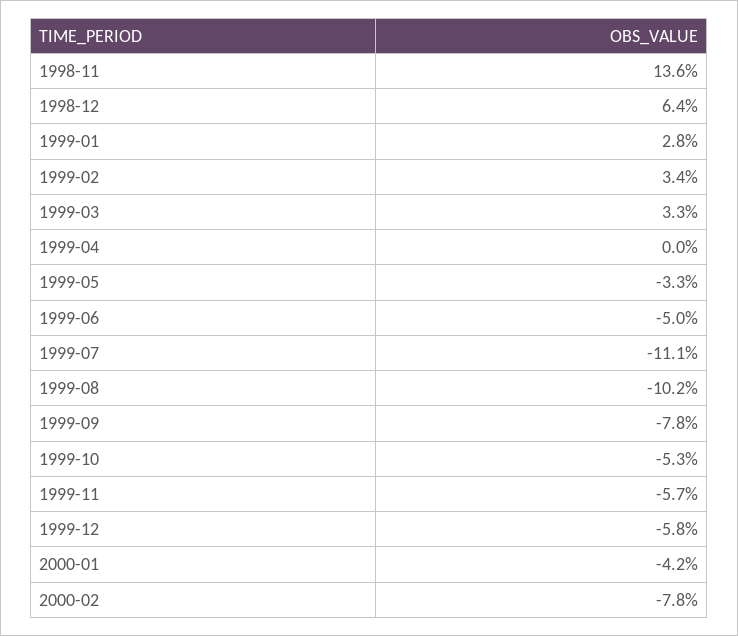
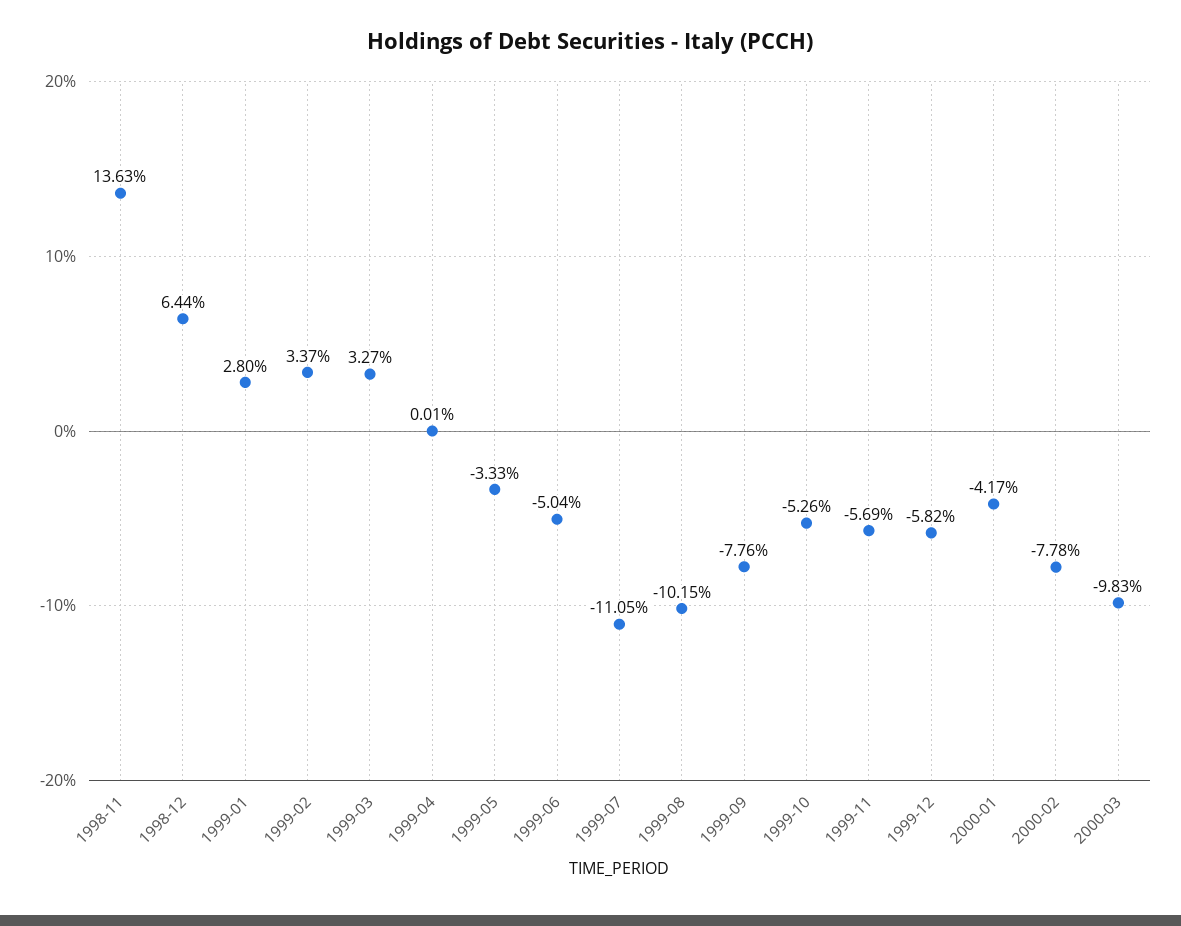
2000-03: none -> -9.83

